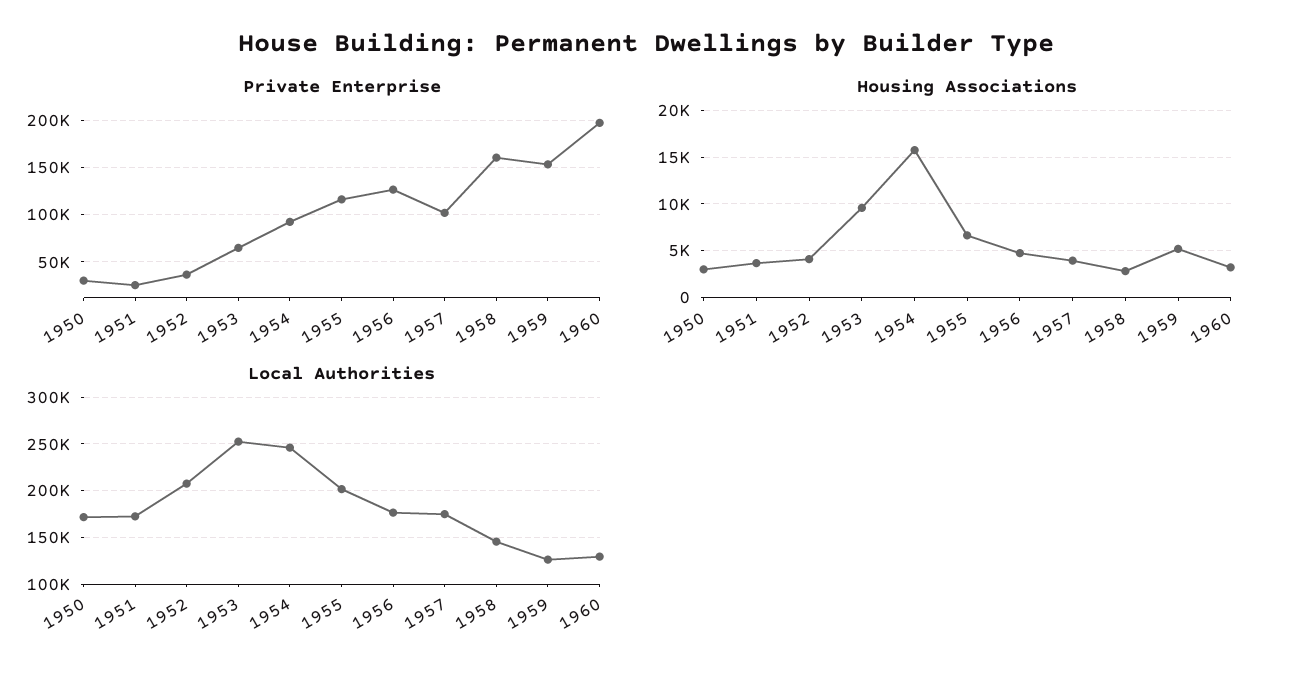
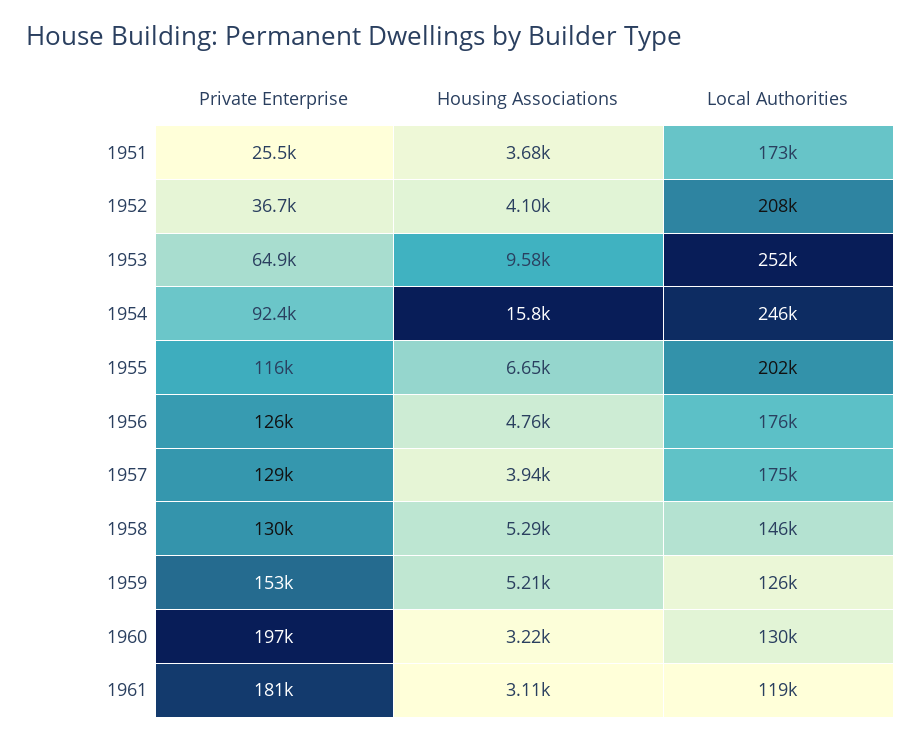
Private Enterprise, 1950: 30000 -> none
Private Enterprise, 1957: 100000 -> 129000
Private Enterprise, 1958: 160000 -> 130000
Housing Associations, 1950: 3000 -> none
Housing Associations, 1958: 3000 -> 5290
Local Authorities, 1950: 170000 -> none
Private Enterprise, 1961: none -> 181000
Housing Associations, 1961: none -> 3110
Local Authorities, 1961: none -> 119000

